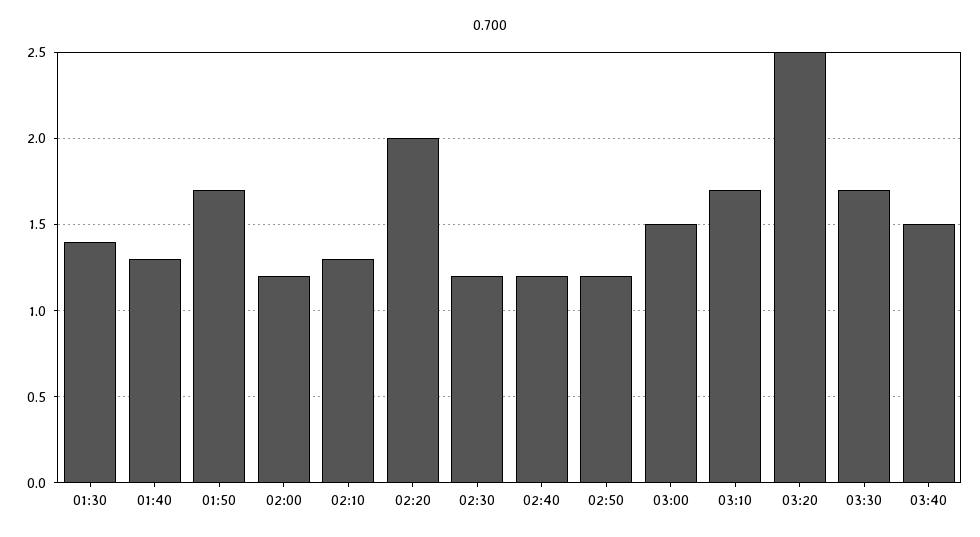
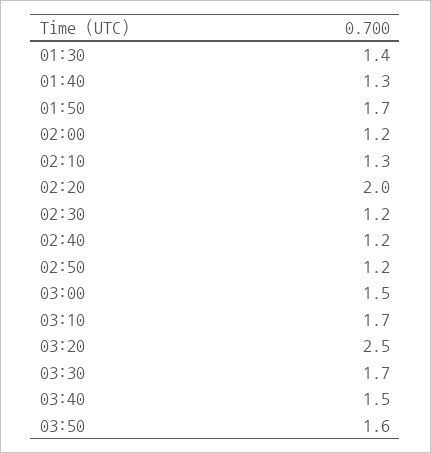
03:50: none -> 1.6

